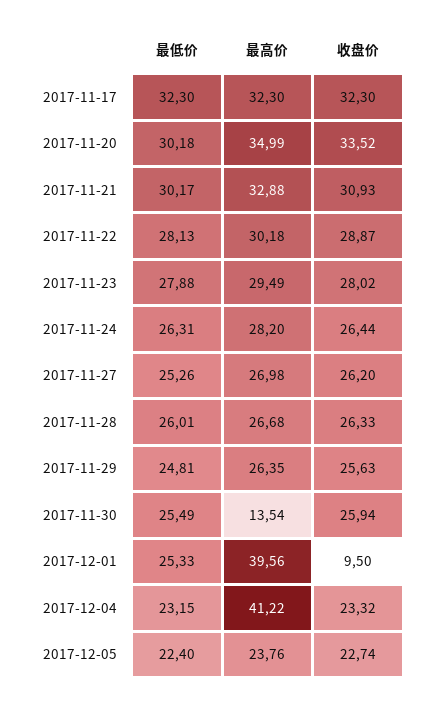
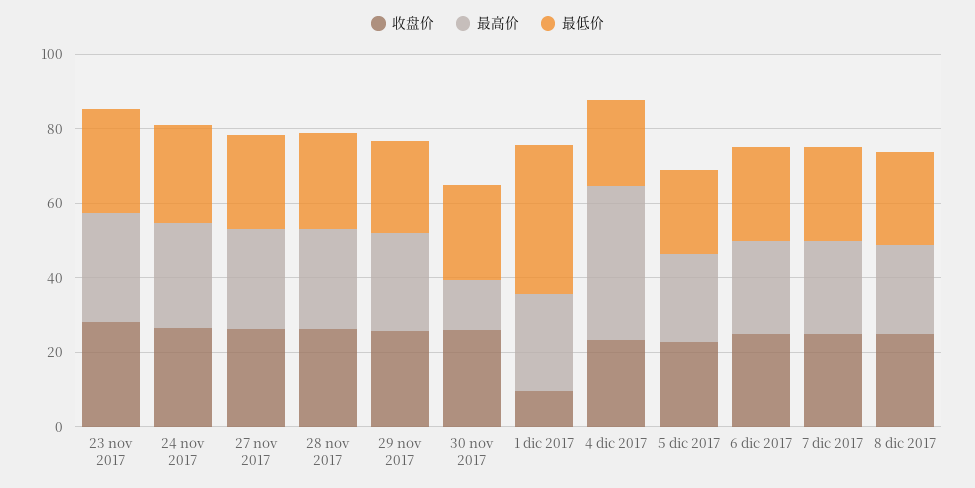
最低价, 2017-11-17: 32.3 -> none
最高价, 2017-11-17: 32.3 -> none
收盘价, 2017-11-17: 32.3 -> none
最低价, 2017-11-20: 30.18 -> none
最高价, 2017-11-20: 34.99 -> none
收盘价, 2017-11-20: 33.52 -> none
最低价, 2017-11-21: 30.17 -> none
最高价, 2017-11-21: 32.88 -> none
收盘价, 2017-11-21: 30.93 -> none
最低价, 2017-11-22: 28.13 -> none
最高价, 2017-11-22: 30.18 -> none
收盘价, 2017-11-22: 28.87 -> none
最低价, 2017-12-01: 25.33 -> 40
最高价, 2017-12-01: 39.56 -> 25
收盘价, 6 dic 2017: none -> 25
最高价, 6 dic 2017: none -> 25
最低价, 6 dic 2017: none -> 25
收盘价, 7 dic 2017: none -> 25
最高价, 7 dic 2017: none -> 25
最低价, 7 dic 2017: none -> 25
收盘价, 8 dic 2017: none -> 25
最高价, 8 dic 2017: none -> 25
最低价, 8 dic 2017: none -> 25

